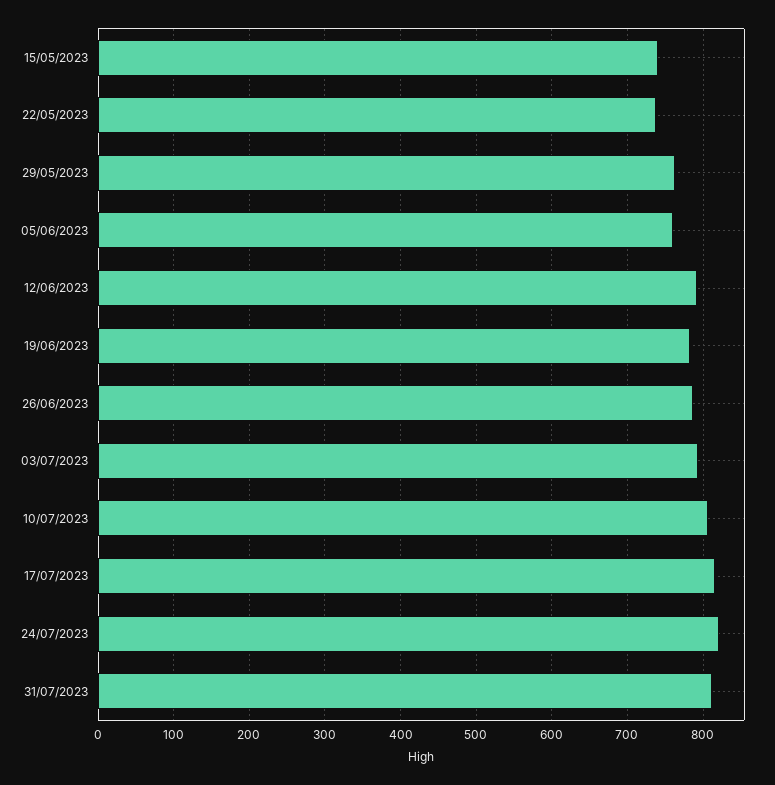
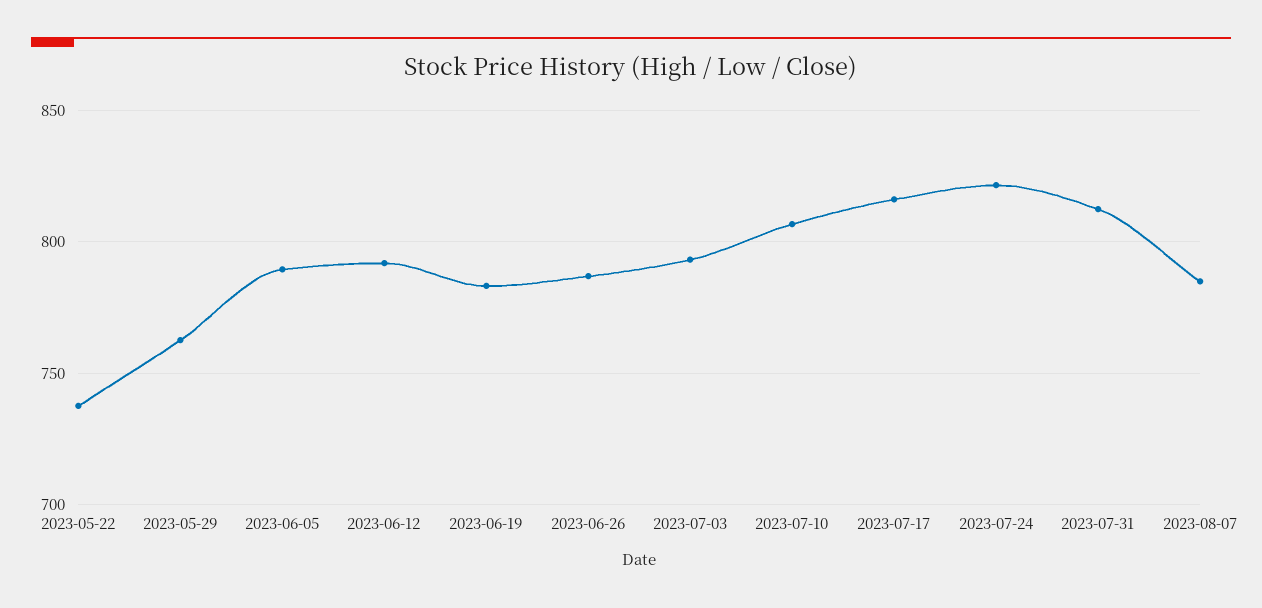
15/05/2023: 740 -> none
05/06/2023: 760 -> 790
2023-08-07: none -> 785

